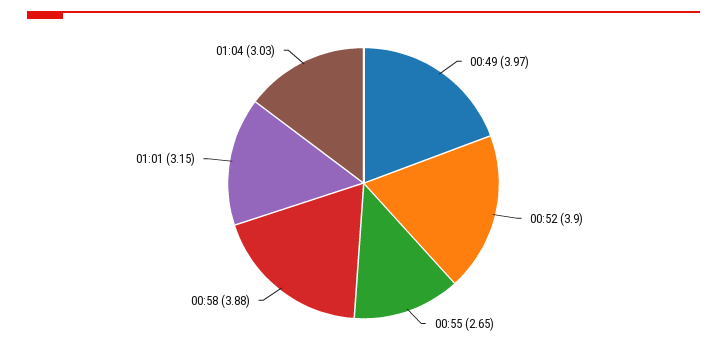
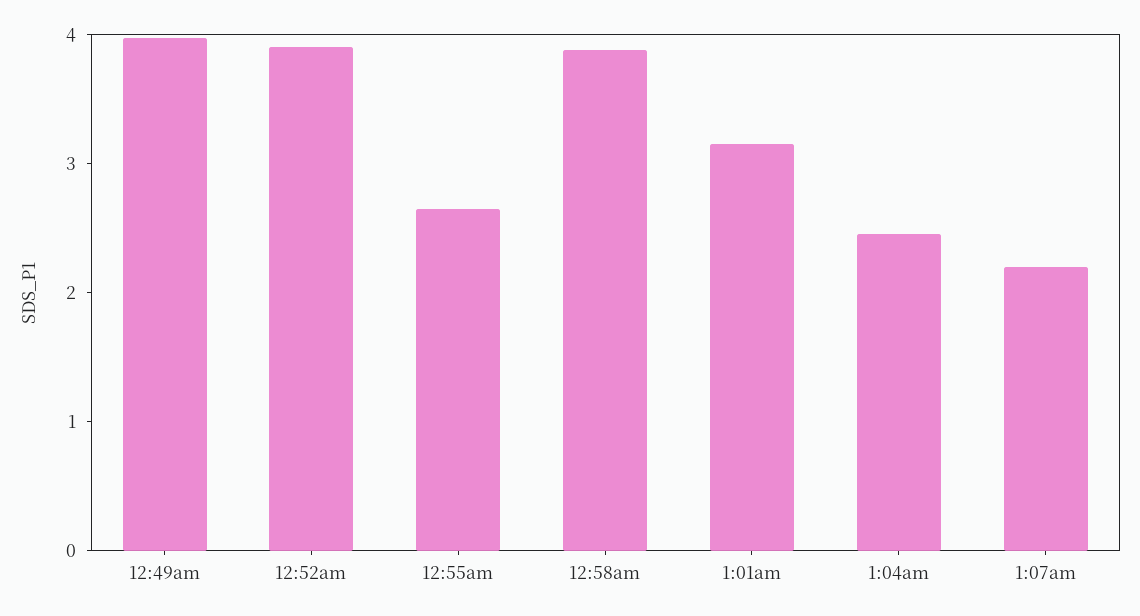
01:04: 3.03 -> 2.4
1:07am: none -> 2.2

